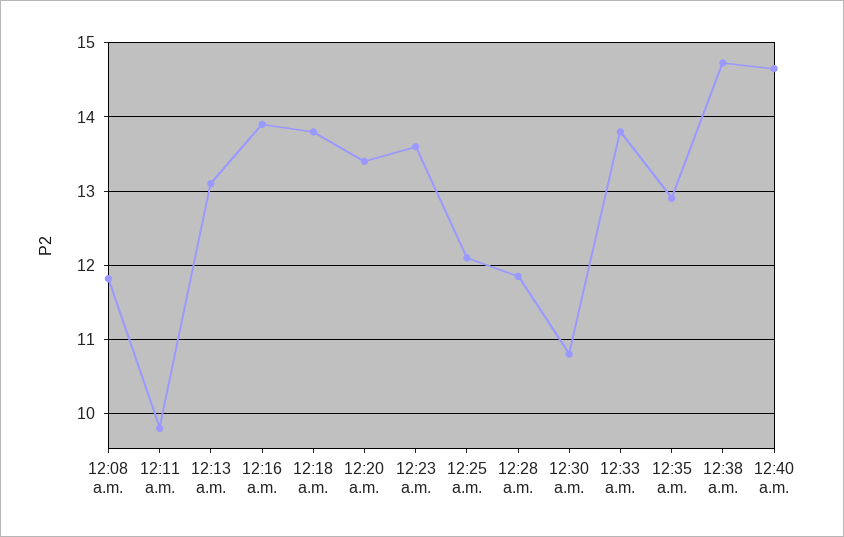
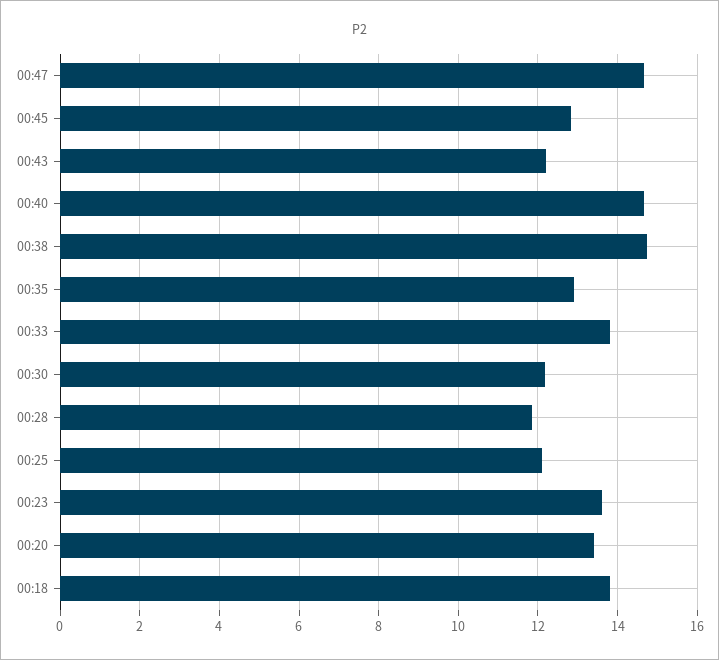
12:08 a.m.: 11.8 -> none
12:11 a.m.: 9.8 -> none
12:13 a.m.: 13.1 -> none
12:16 a.m.: 13.9 -> none
12:30 a.m.: 10.8 -> 12.2
00:47: none -> 14.6
00:45: none -> 12.8
00:43: none -> 12.2

